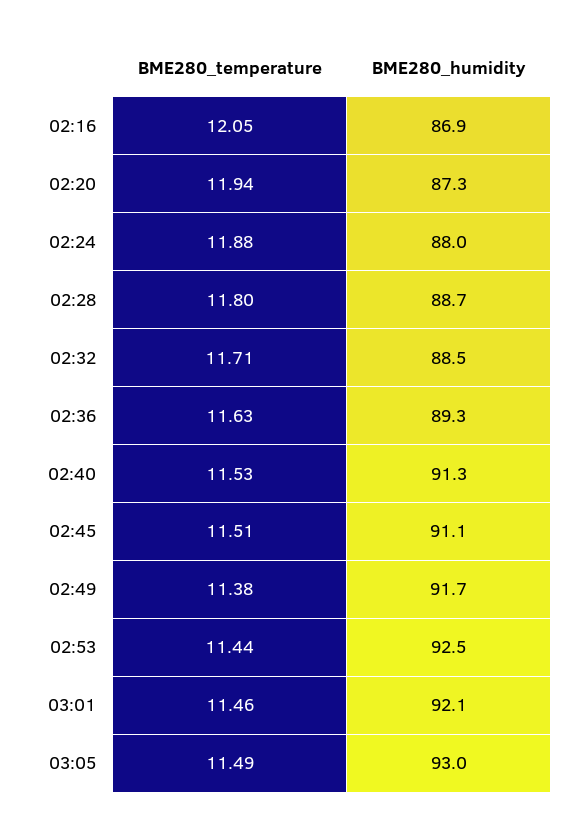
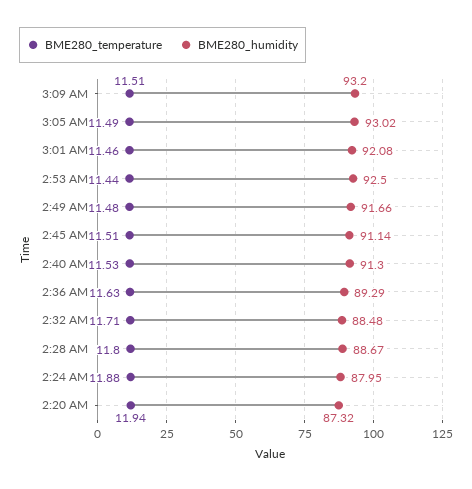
BME280_temperature, 02:16: 12.05 -> none
BME280_humidity, 02:16: 86.9 -> none
BME280_temperature, 02:49: 11.38 -> 11.48
BME280_temperature, 3:09 AM: none -> 11.51
BME280_humidity, 3:09 AM: none -> 93.2

